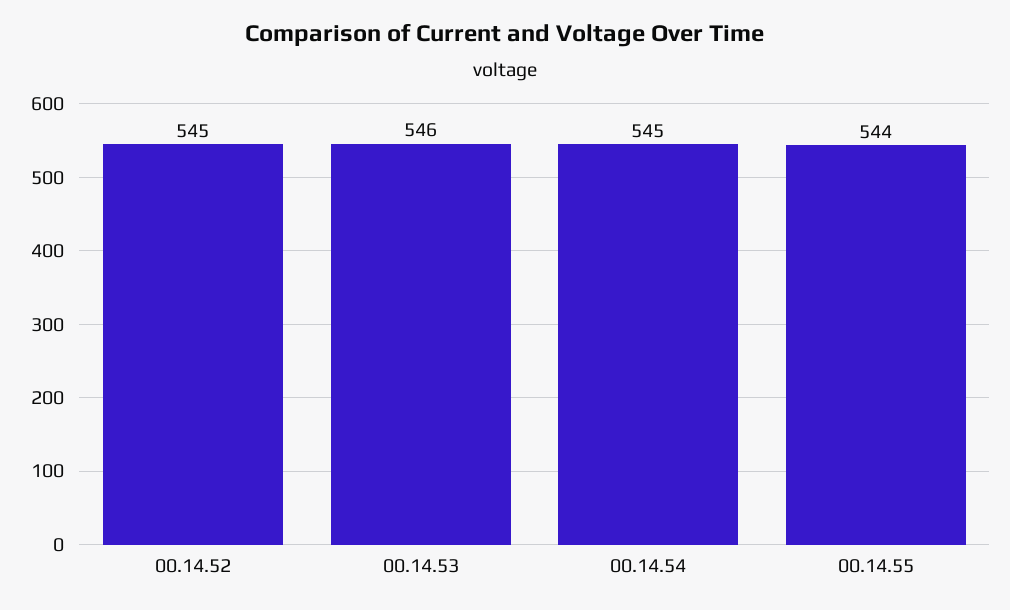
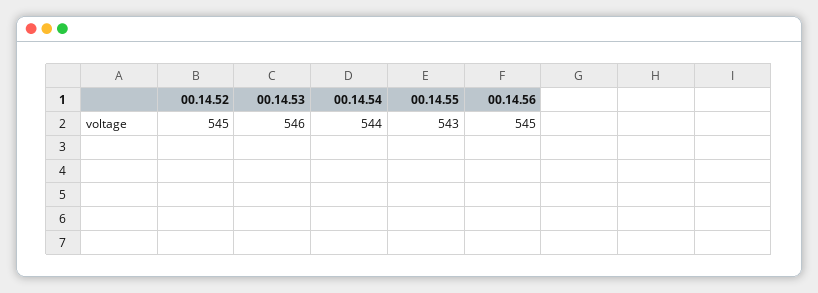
00.14.54: 545 -> 544
00.14.55: 544 -> 543
00.14.56: none -> 545

